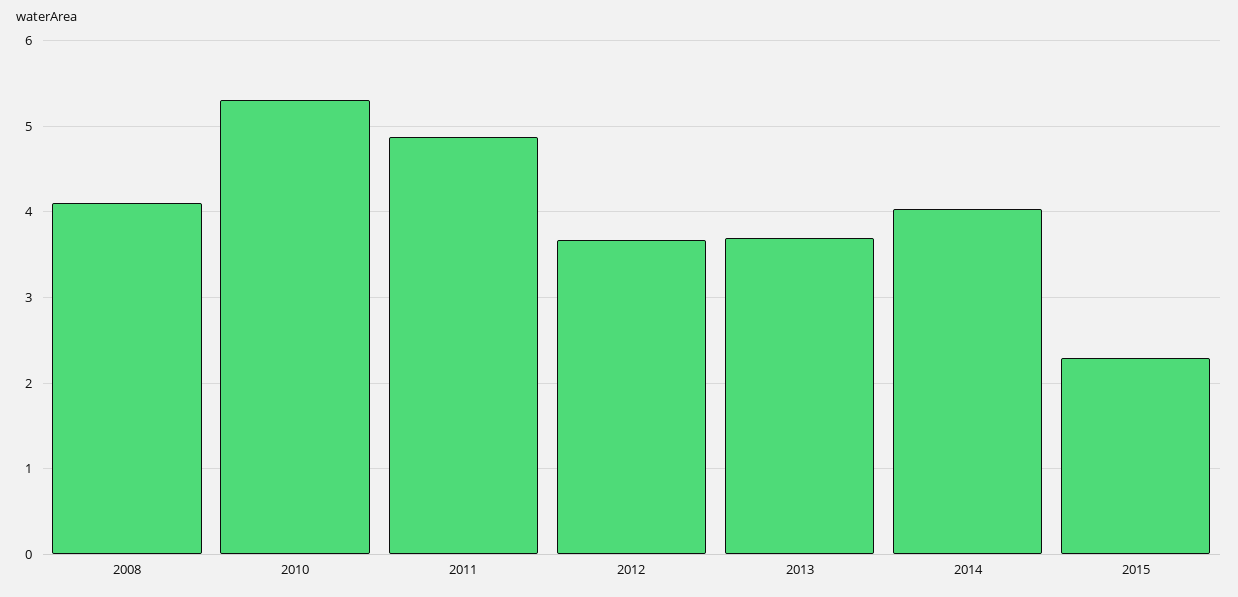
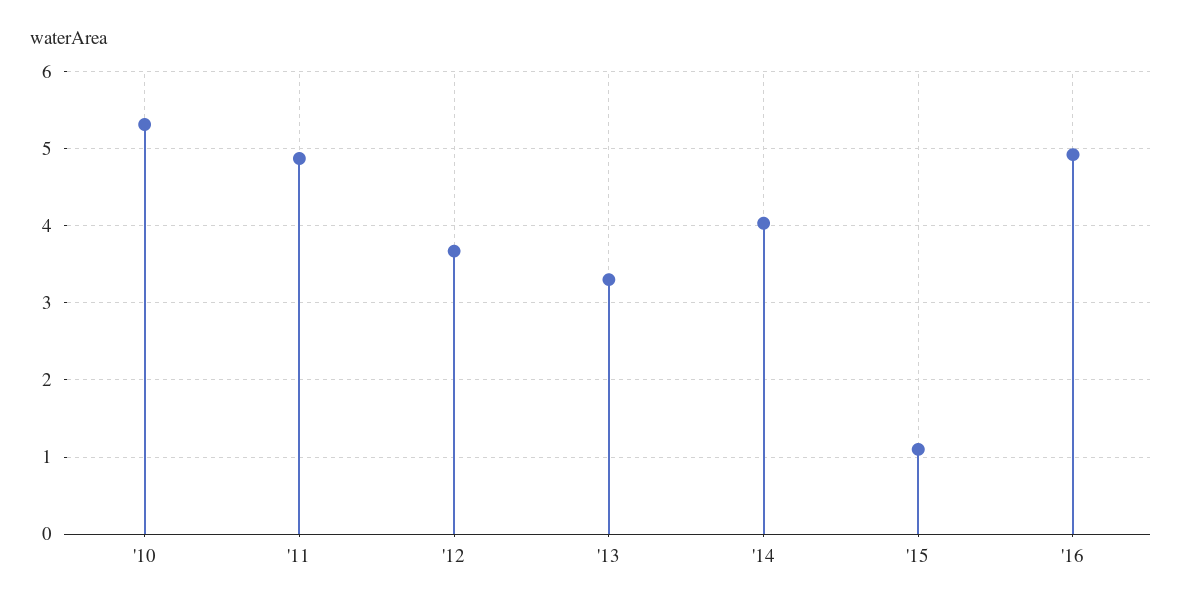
2008: 4.1 -> none
2013: 3.7 -> 3.3
2015: 2.3 -> 1.1
'16: none -> 4.9

